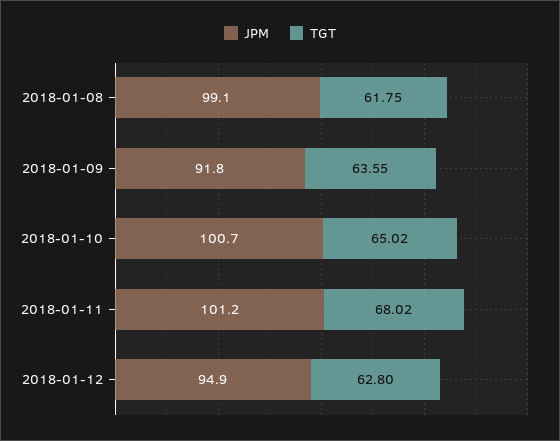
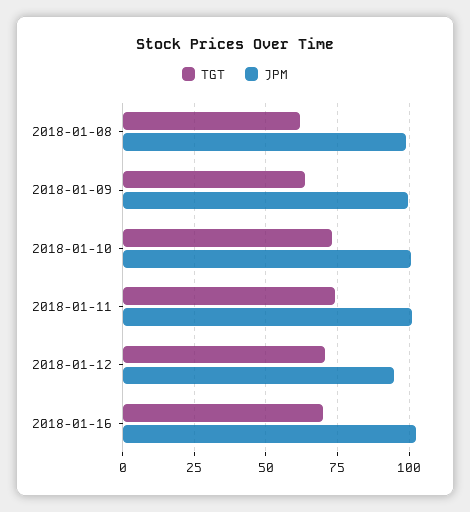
JPM, 2018-01-09: 91.8 -> 100
TGT, 2018-01-10: 65.02 -> 72.5
TGT, 2018-01-11: 68.02 -> 75
TGT, 2018-01-12: 62.8 -> 70
TGT, 2018-01-16: none -> 70
JPM, 2018-01-16: none -> 102.5

